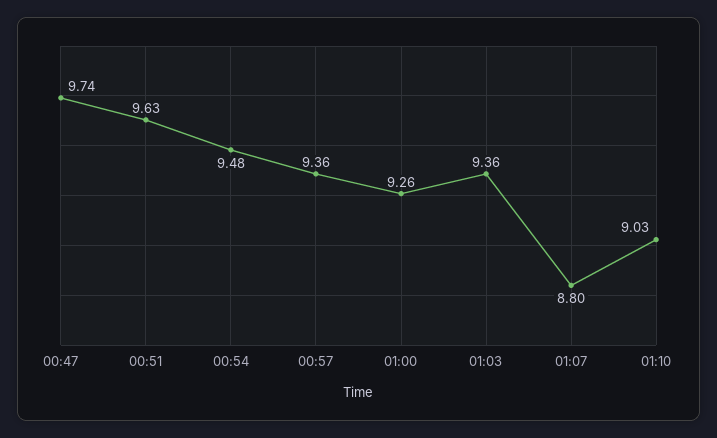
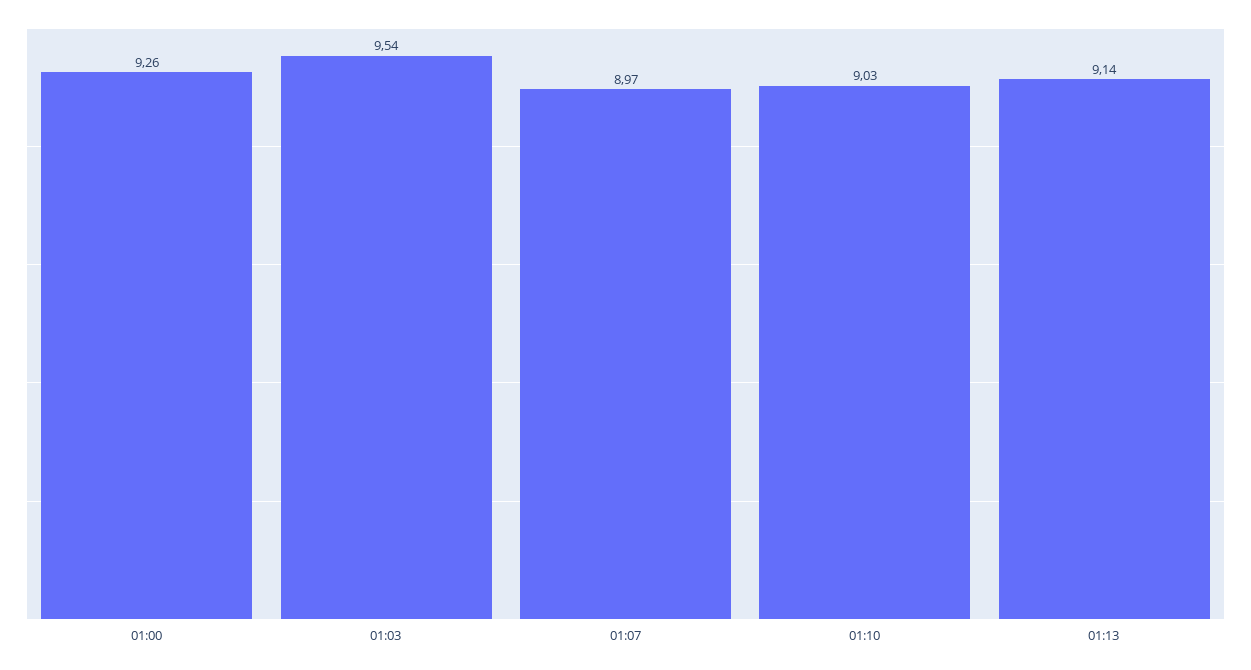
00:47: 9.74 -> none
00:51: 9.63 -> none
00:54: 9.48 -> none
00:57: 9.36 -> none
01:03: 9.36 -> 9.54
01:07: 8.8 -> 8.97
01:13: none -> 9.14

